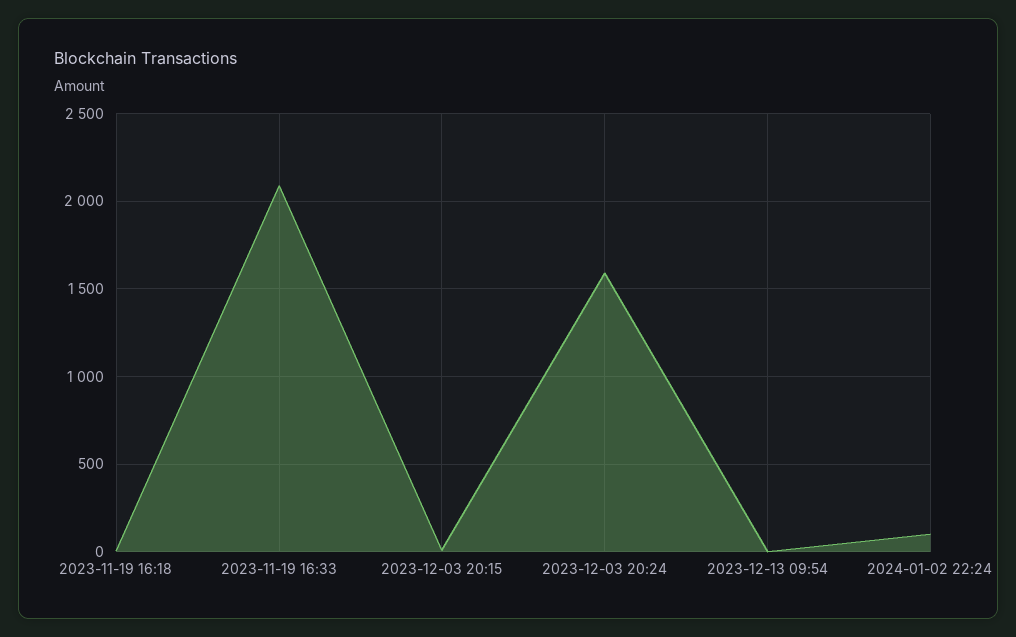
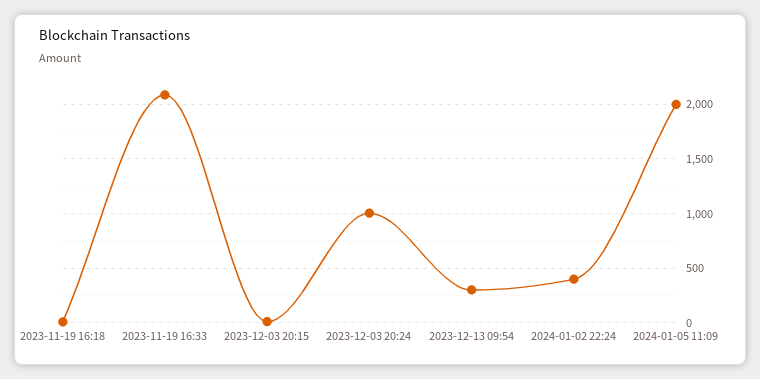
2023-12-03 20:24: 1600 -> 1000
2023-12-13 09:54: 0 -> 300
2024-01-02 22:24: 100 -> 400
2024-01-05 11:09: none -> 2000

